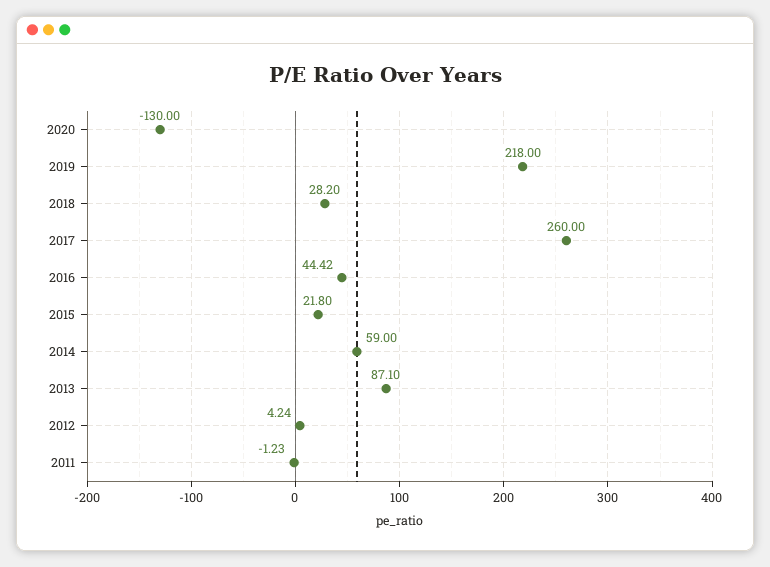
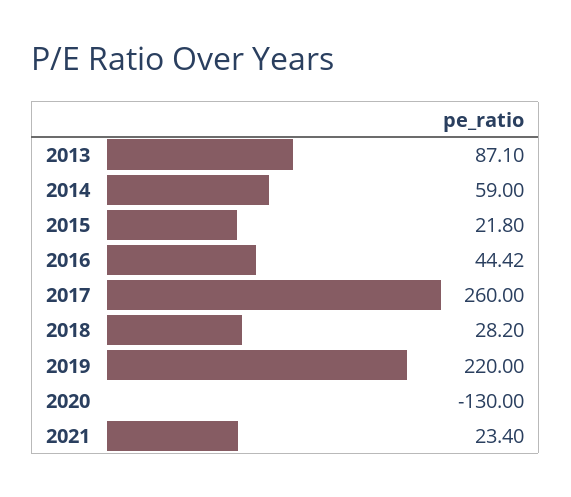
2019: 218 -> 220
2012: 4.24 -> none
2011: -1.23 -> none
2021: none -> 23.4

